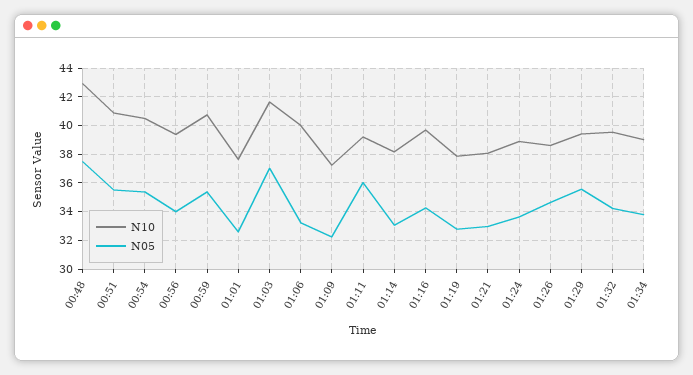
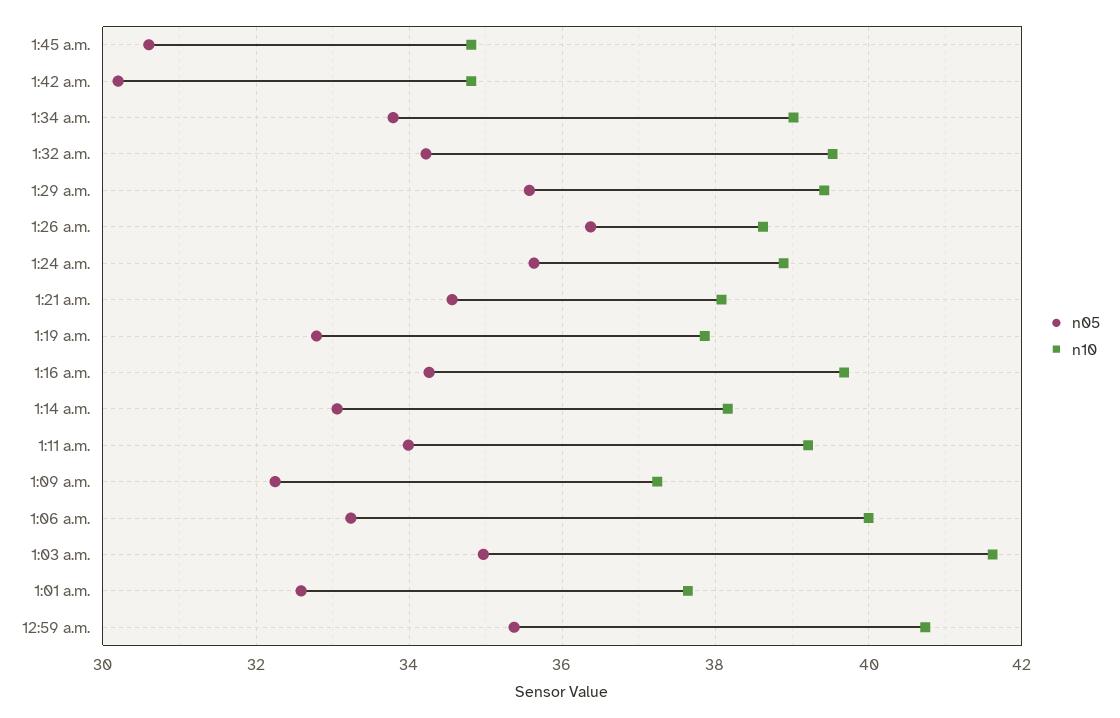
N10, 00:48: 43 -> none
N05, 00:48: 37.5 -> none
N10, 00:51: 41 -> none
N05, 00:51: 35.5 -> none
N10, 00:54: 40.5 -> none
N05, 00:54: 35.5 -> none
N10, 00:56: 39.5 -> none
N05, 00:56: 34 -> none
N05, 01:03: 37 -> 35
N05, 01:11: 36 -> 34
N05, 01:21: 33 -> 34.6
N05, 01:24: 33.5 -> 35.6
N05, 01:26: 34.5 -> 36.4
N05, 1:45 a.m.: none -> 30.6
N10, 1:45 a.m.: none -> 34.8
N05, 1:42 a.m.: none -> 30.2
N10, 1:42 a.m.: none -> 34.8

